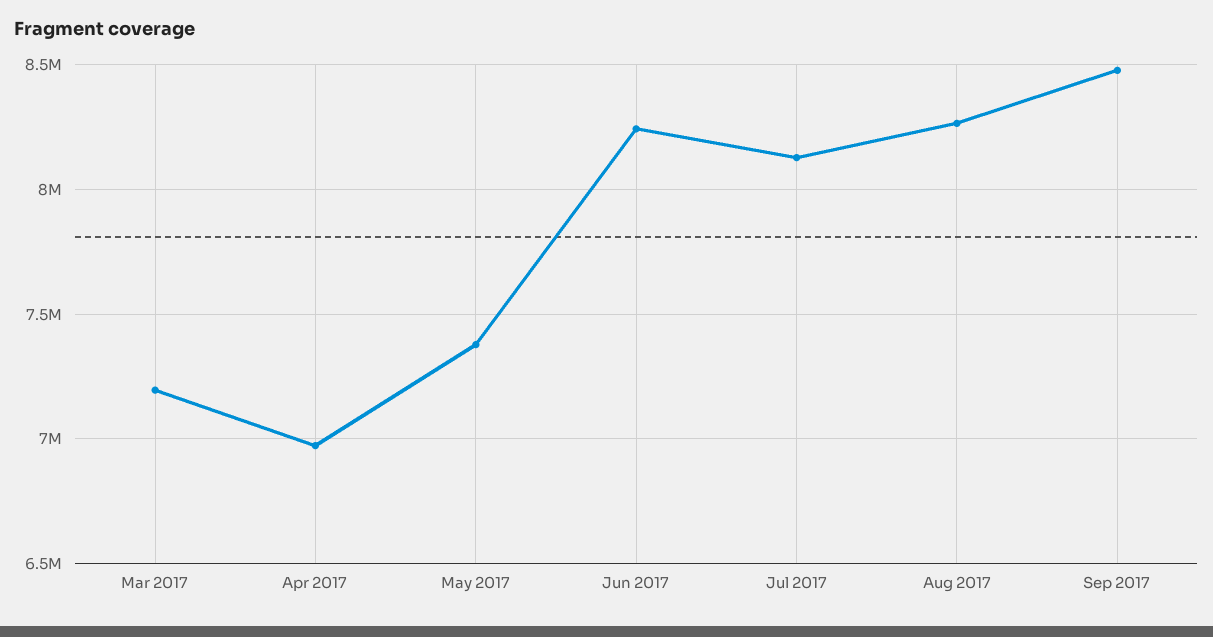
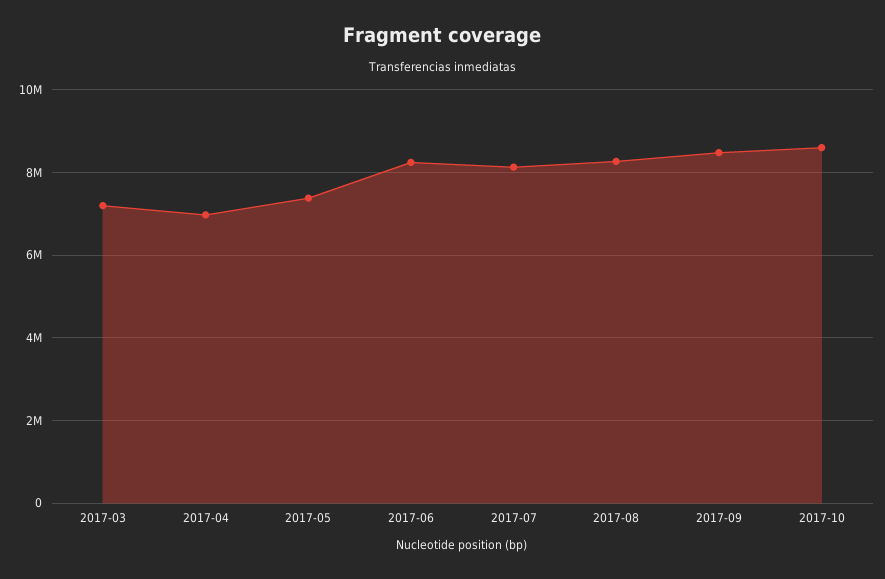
2017-10: none -> 8600000

